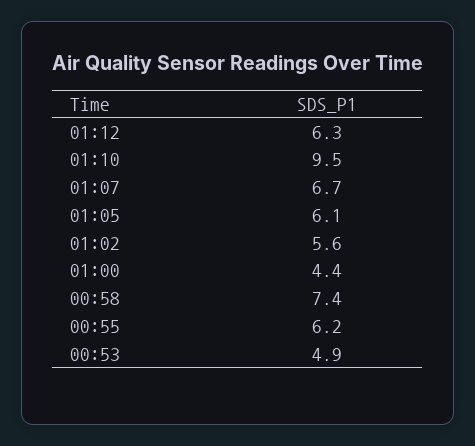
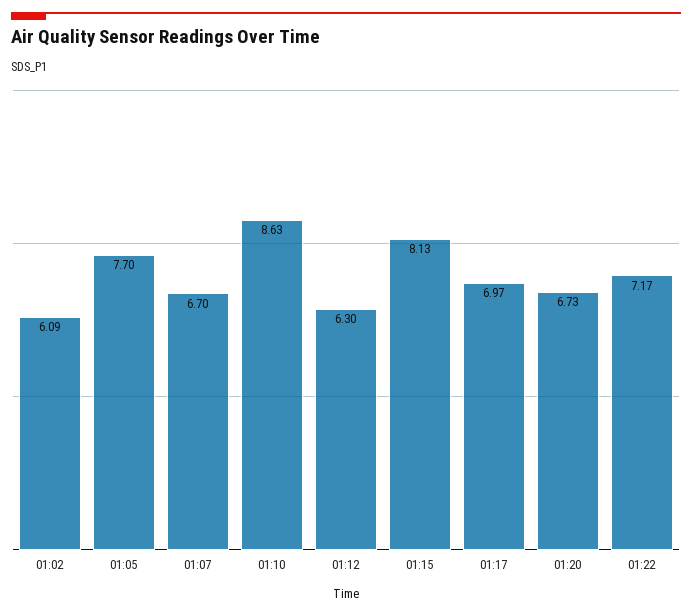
01:10: 9.5 -> 8.63
01:05: 6.1 -> 7.7
01:02: 5.6 -> 6.09
01:00: 4.4 -> none
00:58: 7.4 -> none
00:55: 6.2 -> none
00:53: 4.9 -> none
01:15: none -> 8.13
01:17: none -> 6.97
01:20: none -> 6.73
01:22: none -> 7.17

